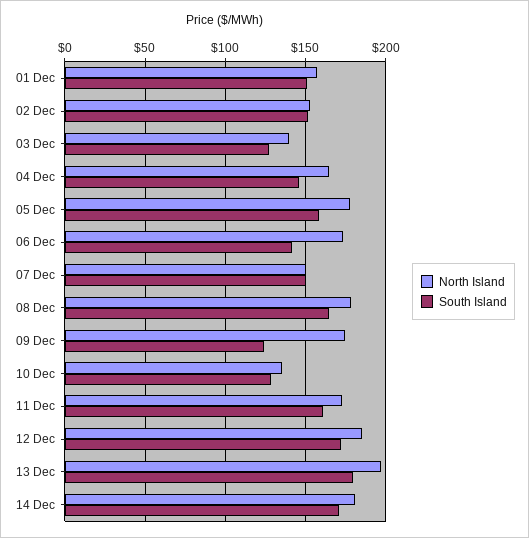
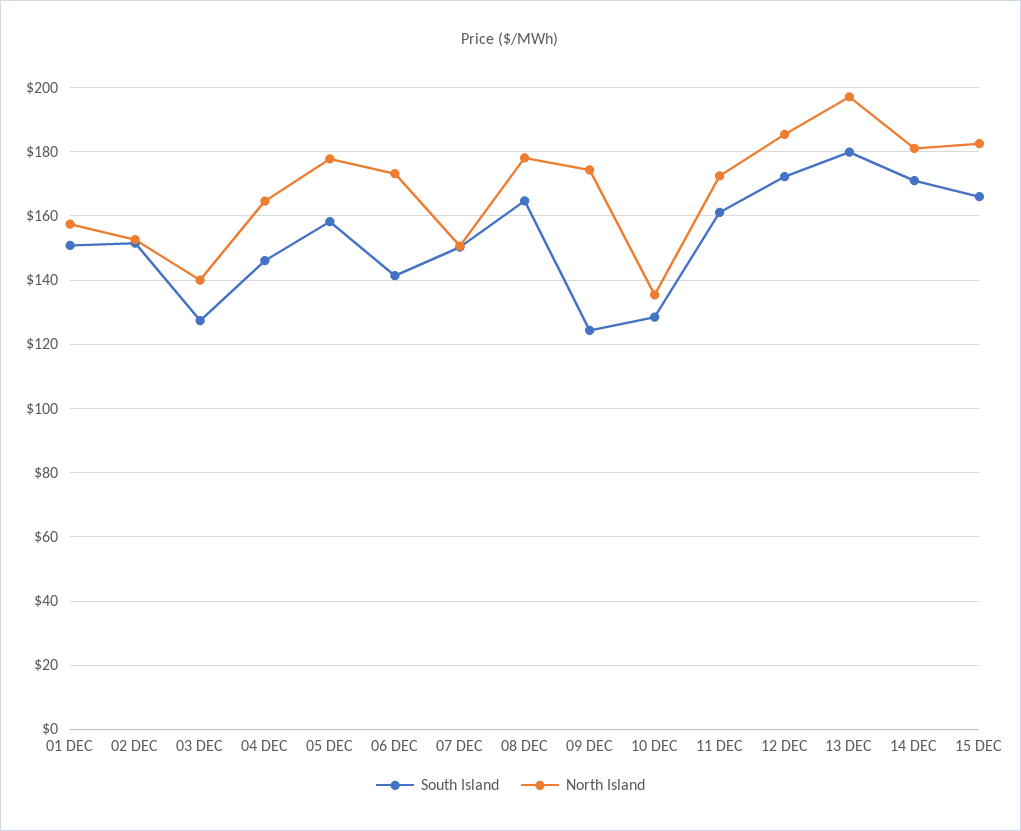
South Island, 15 DEC: none -> 166
North Island, 15 DEC: none -> 182

